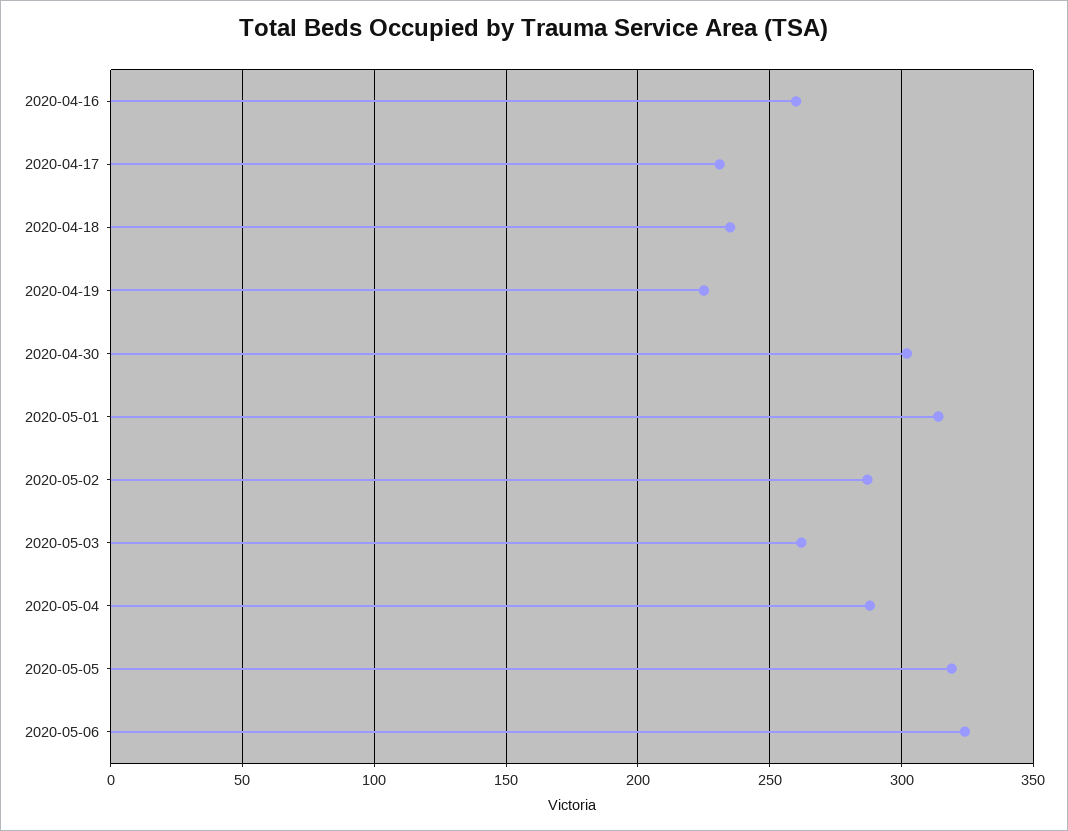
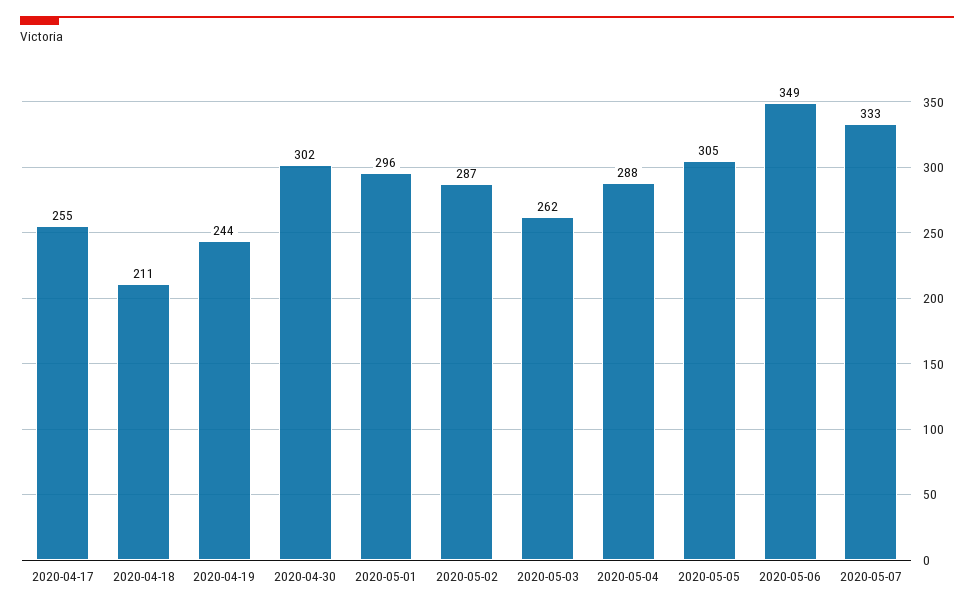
2020-04-16: 260 -> none
2020-04-17: 230 -> 255
2020-04-18: 235 -> 211
2020-04-19: 225 -> 244
2020-05-01: 315 -> 296
2020-05-05: 320 -> 305
2020-05-06: 325 -> 349
2020-05-07: none -> 333

